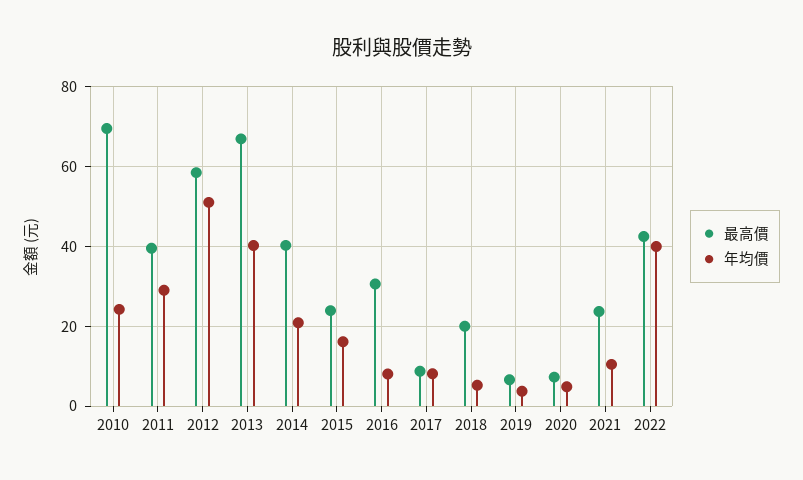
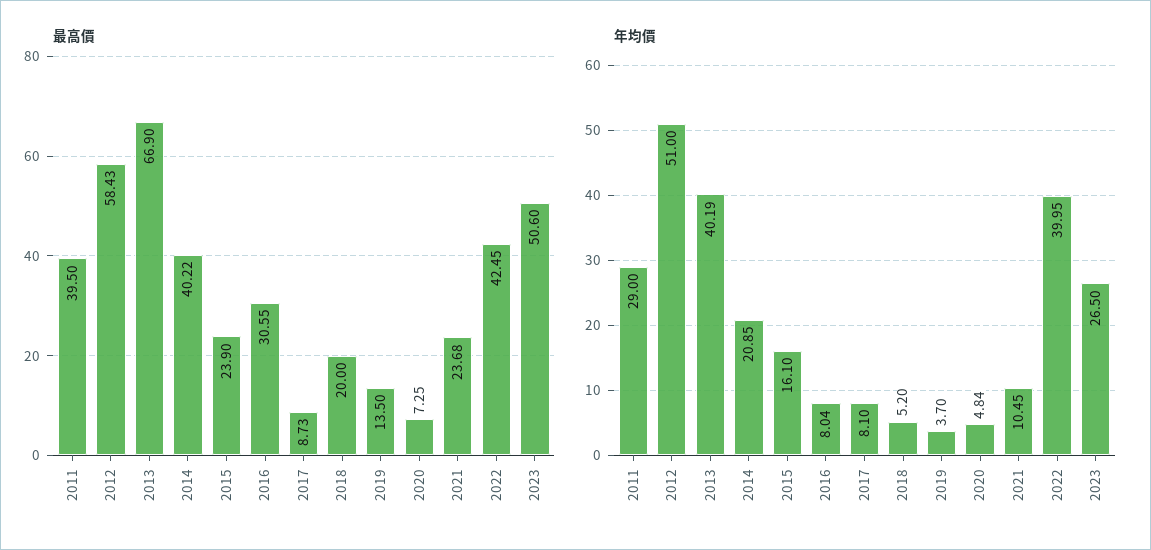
最高價, 2010: 70 -> none
年均價, 2010: 24 -> none
最高價, 2019: 6 -> 13.5
最高價, 2023: none -> 50.6
年均價, 2023: none -> 26.5

